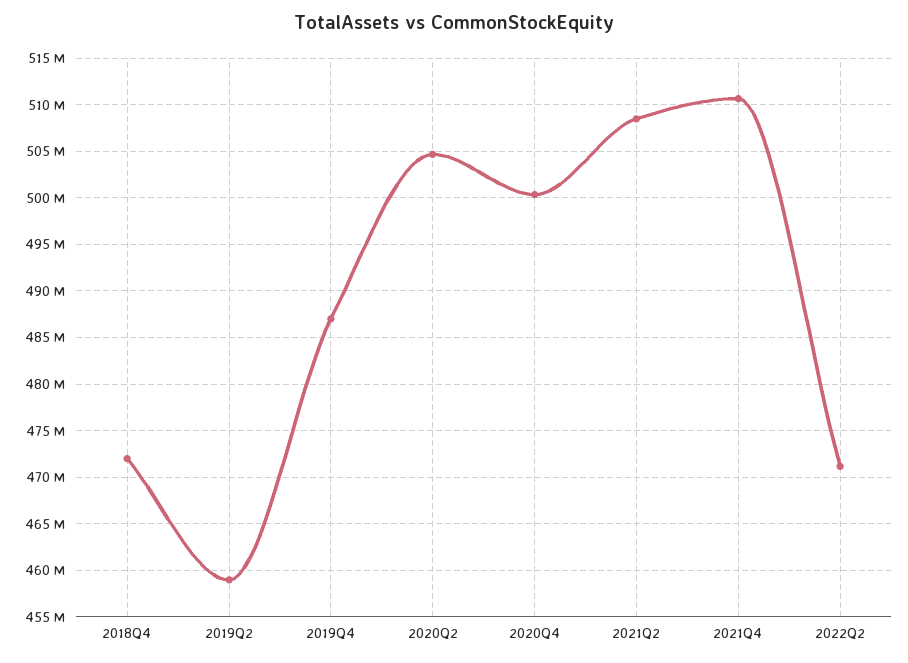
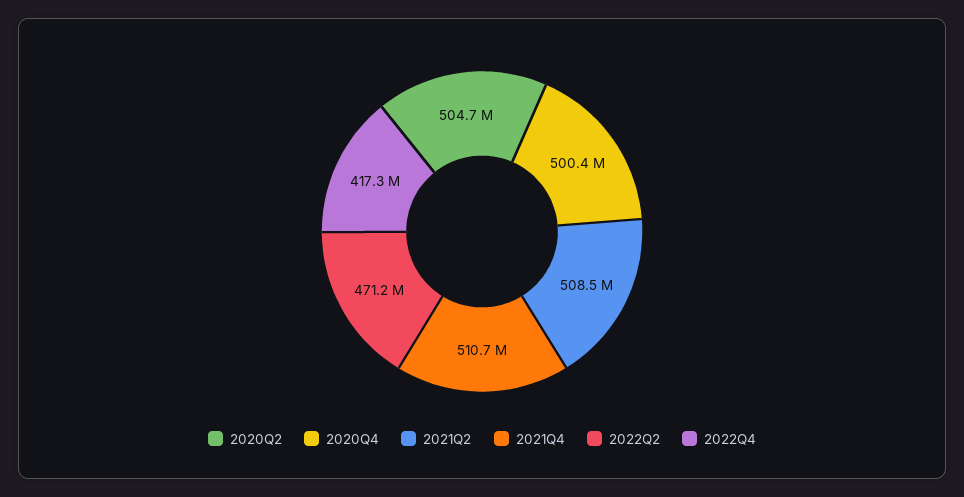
2018Q4: 472000000 -> none
2019Q2: 459000000 -> none
2019Q4: 487000000 -> none
2022Q4: none -> 417300000

